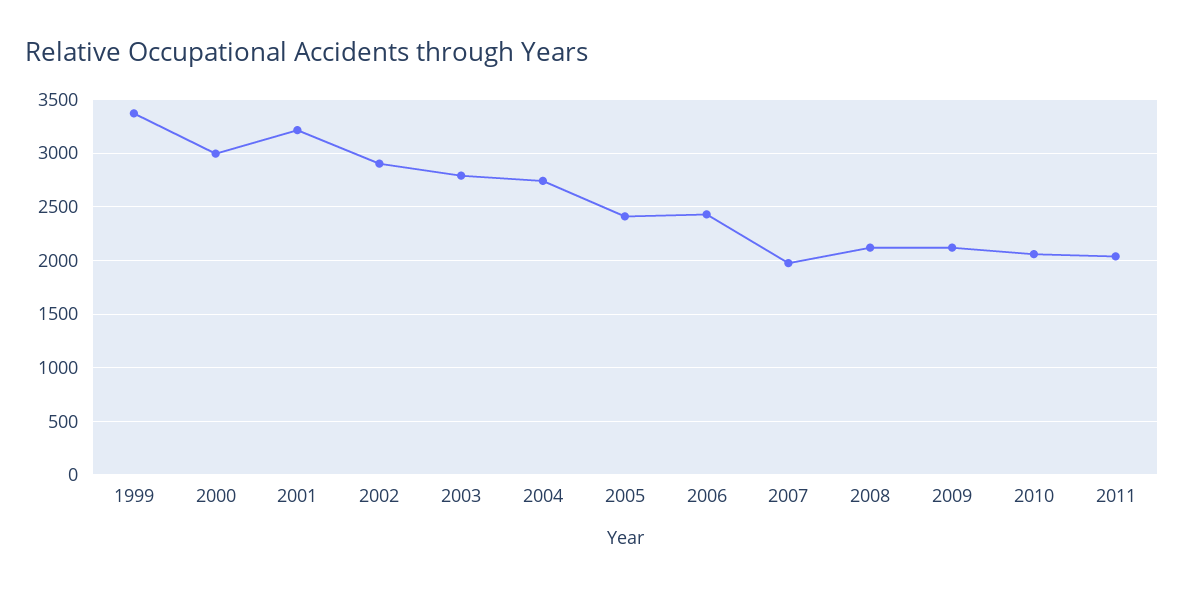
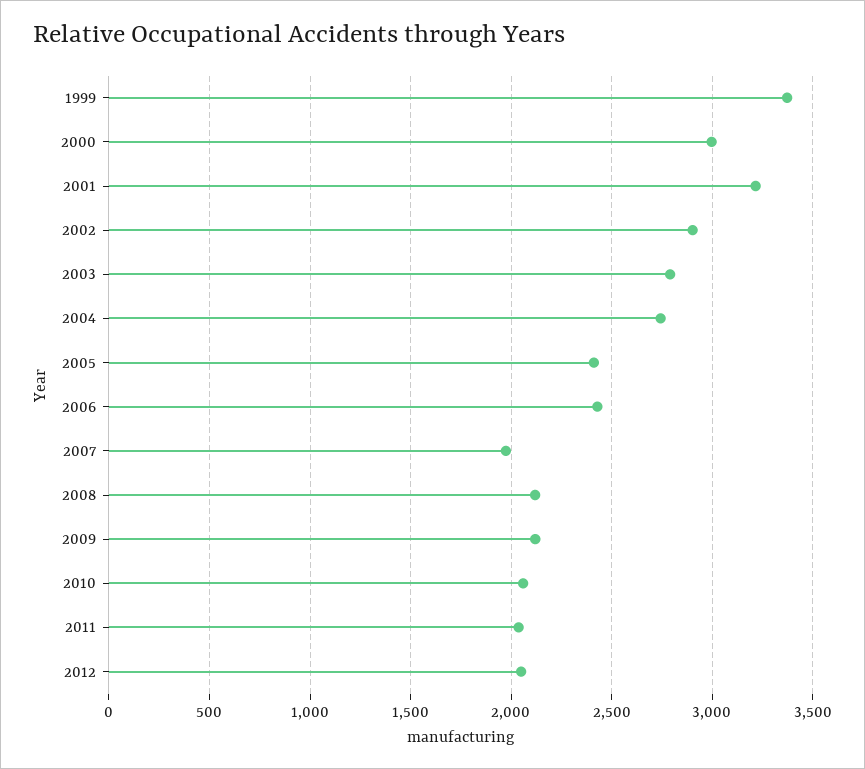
2012: none -> 2050

